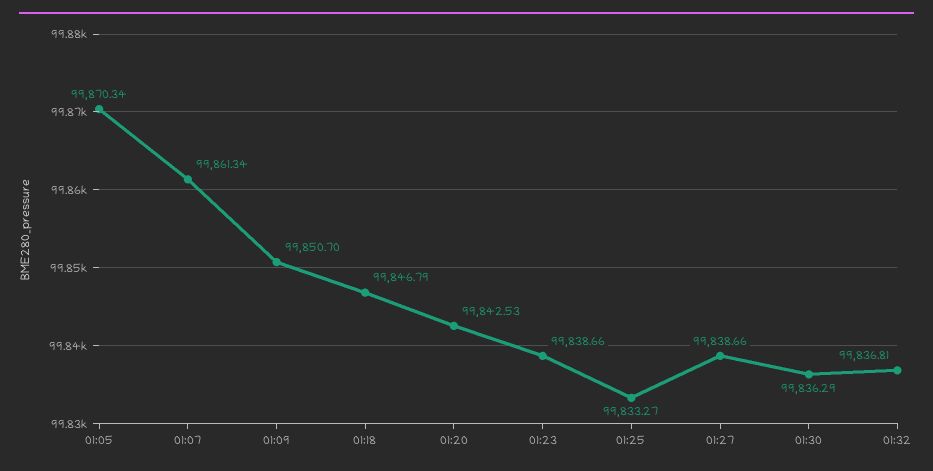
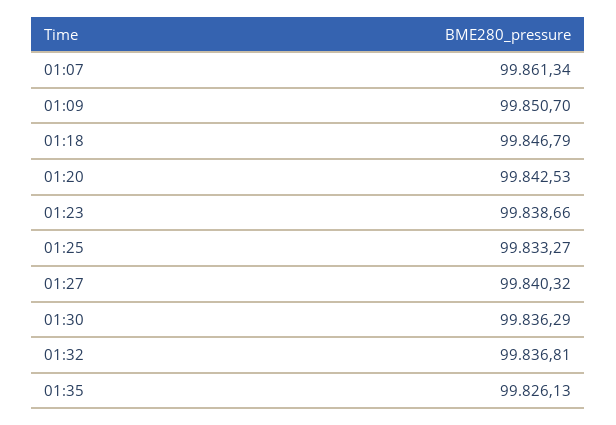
01:05: 99870.34 -> none
01:27: 99838.66 -> 99840.32
01:35: none -> 99826.13

